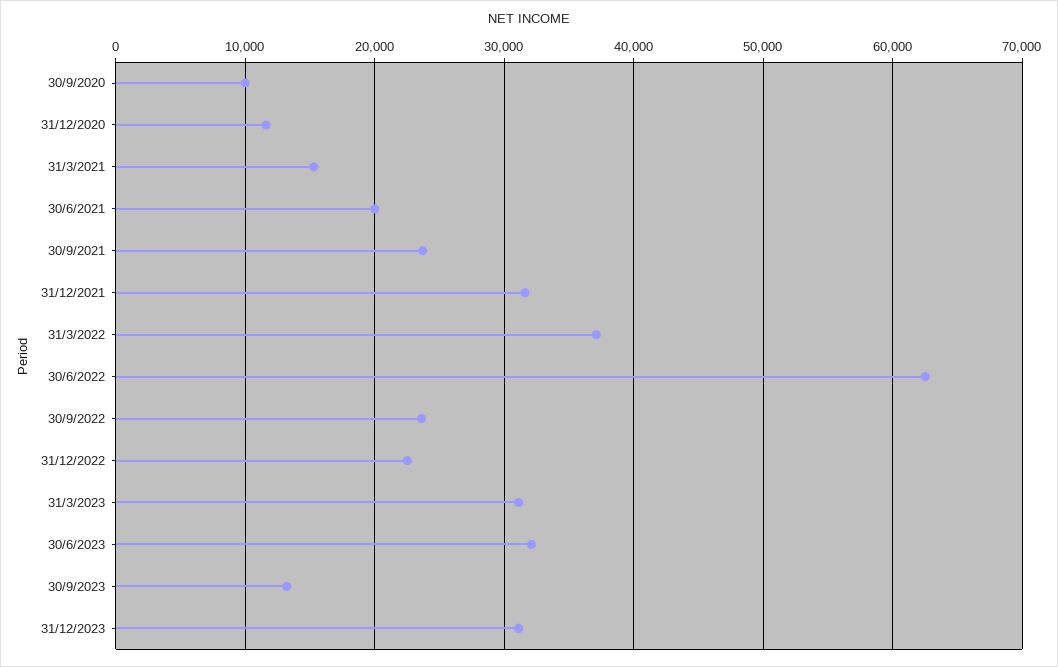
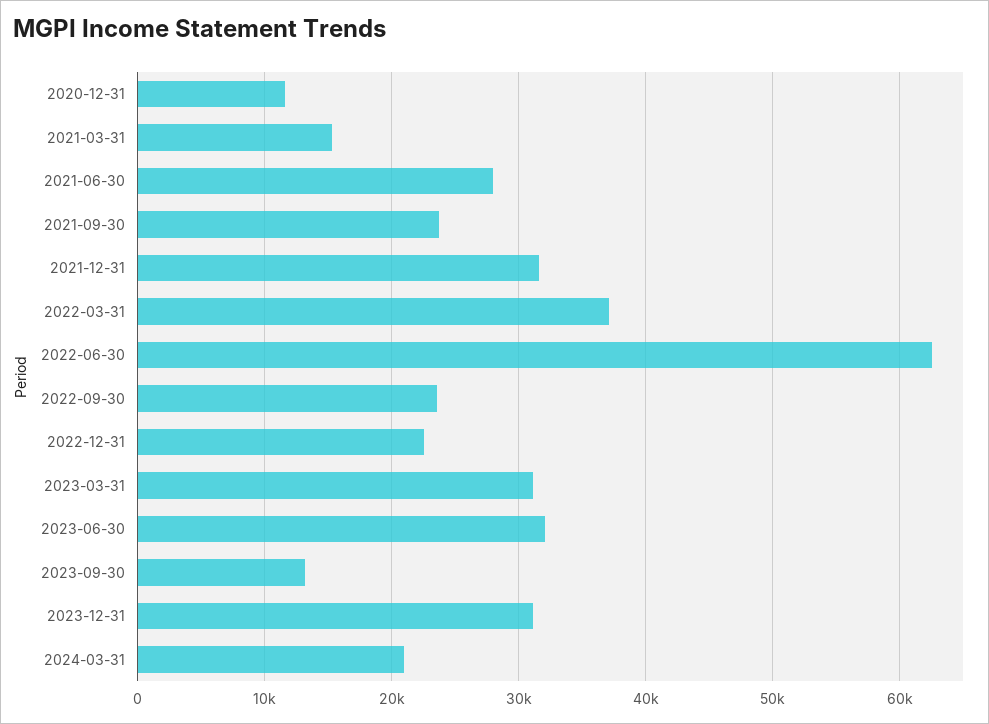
30/9/2020: 10000 -> none
30/6/2021: 20000 -> 28000
2024-03-31: none -> 21000

